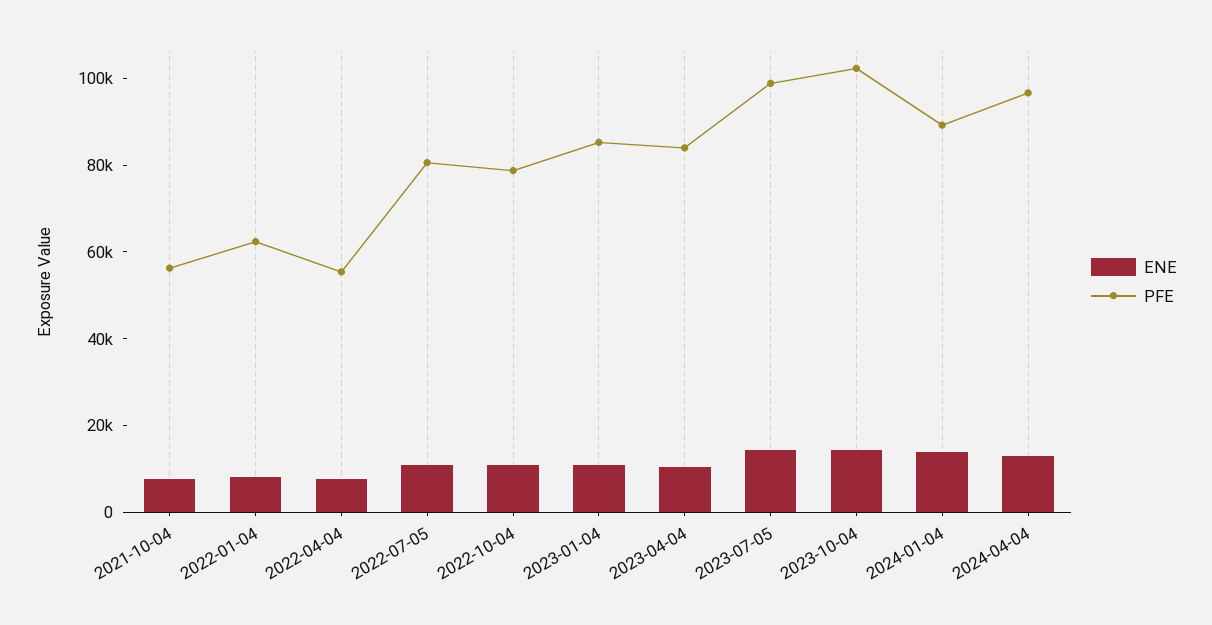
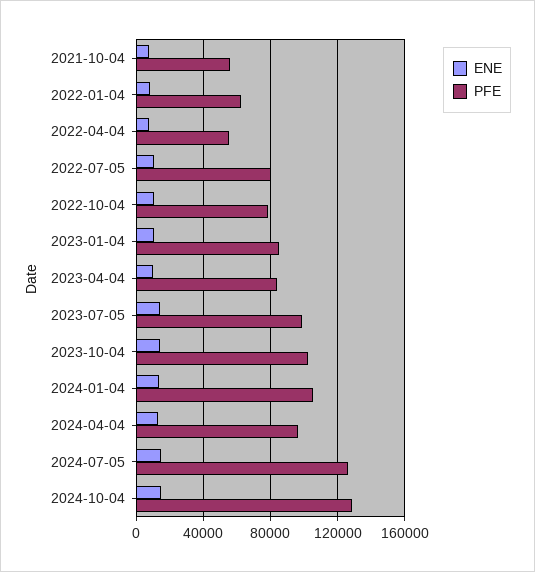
PFE, 2024-01-04: 90000 -> 105000
ENE, 2024-07-05: none -> 15000
PFE, 2024-07-05: none -> 125000
ENE, 2024-10-04: none -> 15000
PFE, 2024-10-04: none -> 130000

